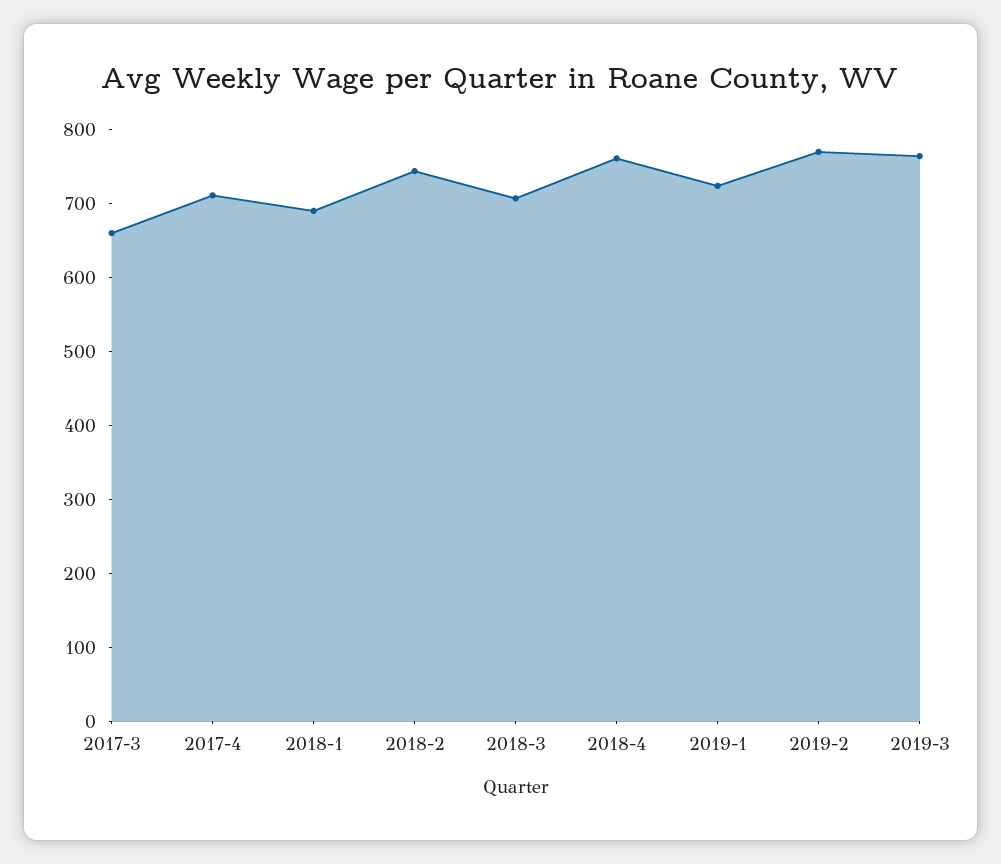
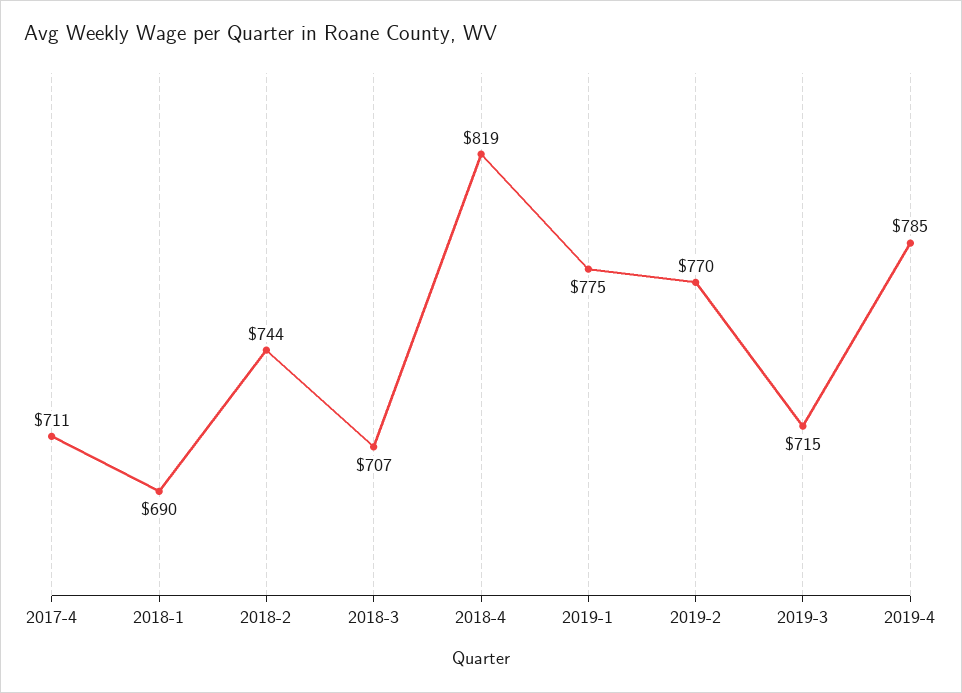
2017-3: 660 -> none
2018-4: 760 -> 819
2019-1: 720 -> 775
2019-3: 760 -> 715
2019-4: none -> 785

